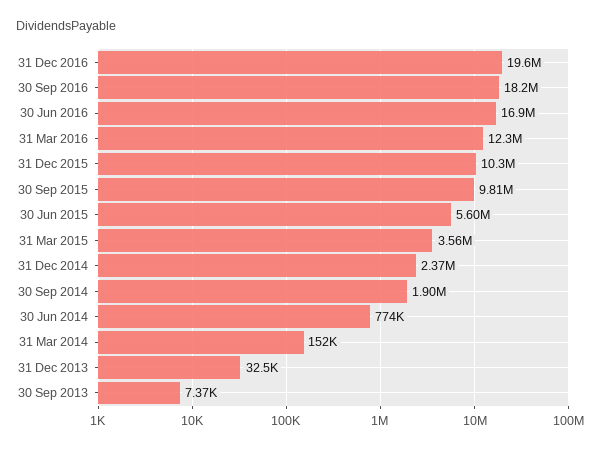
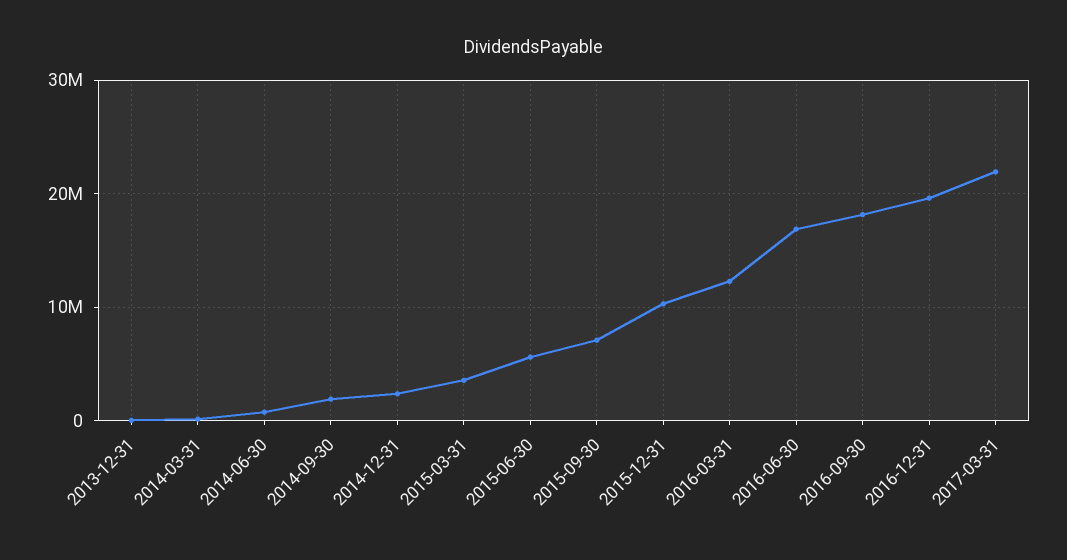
30 Sep 2015: 9810000 -> 7000000
30 Sep 2013: 7370 -> none
2017-03-31: none -> 22000000

